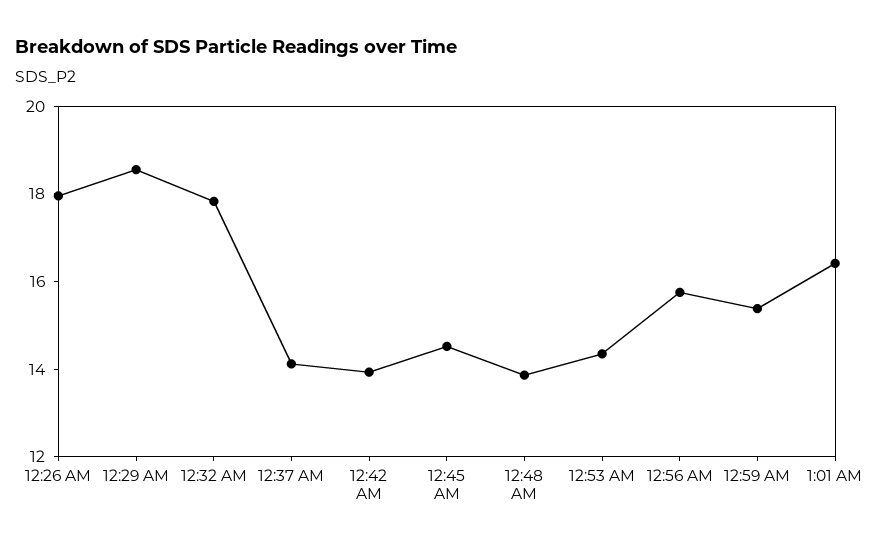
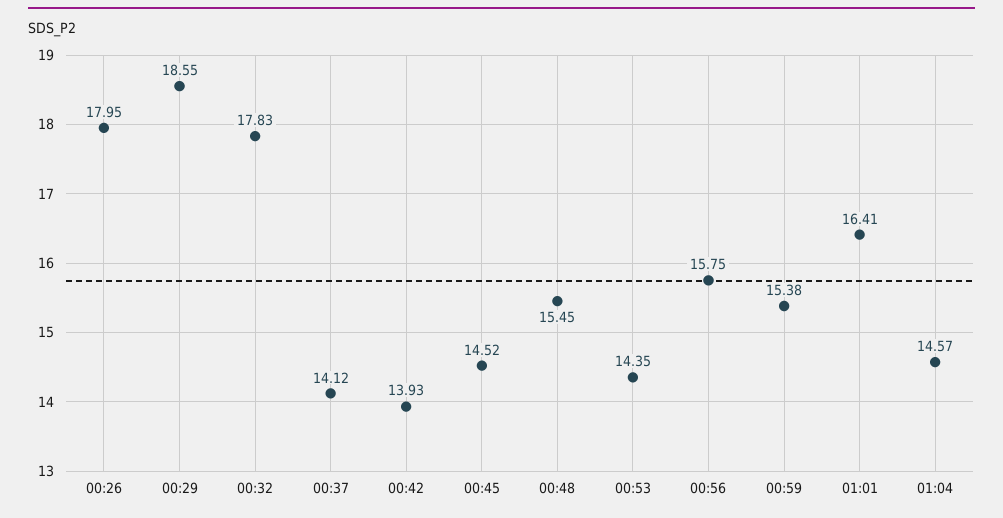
12:48 AM: 14 -> 15.45
01:04: none -> 14.57

